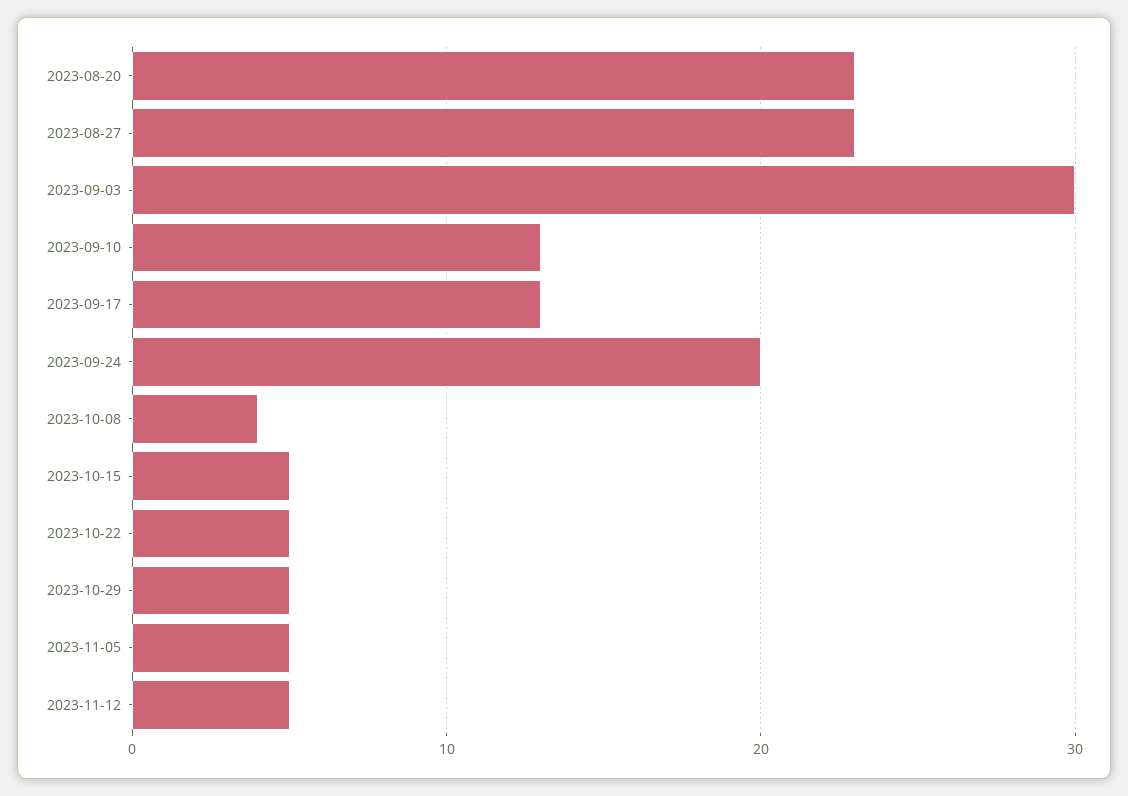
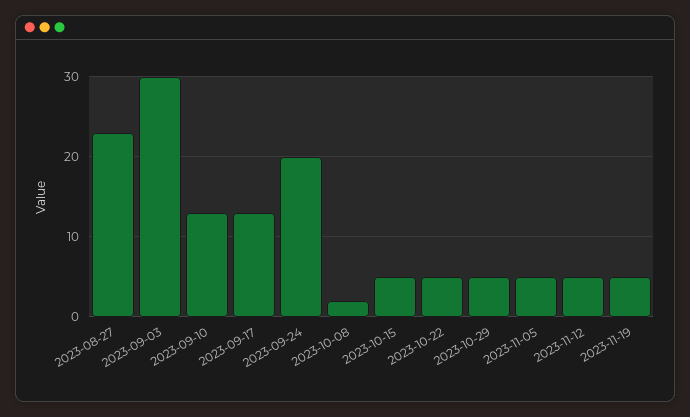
2023-08-20: 23 -> none
2023-10-08: 4 -> 2
2023-11-19: none -> 5

